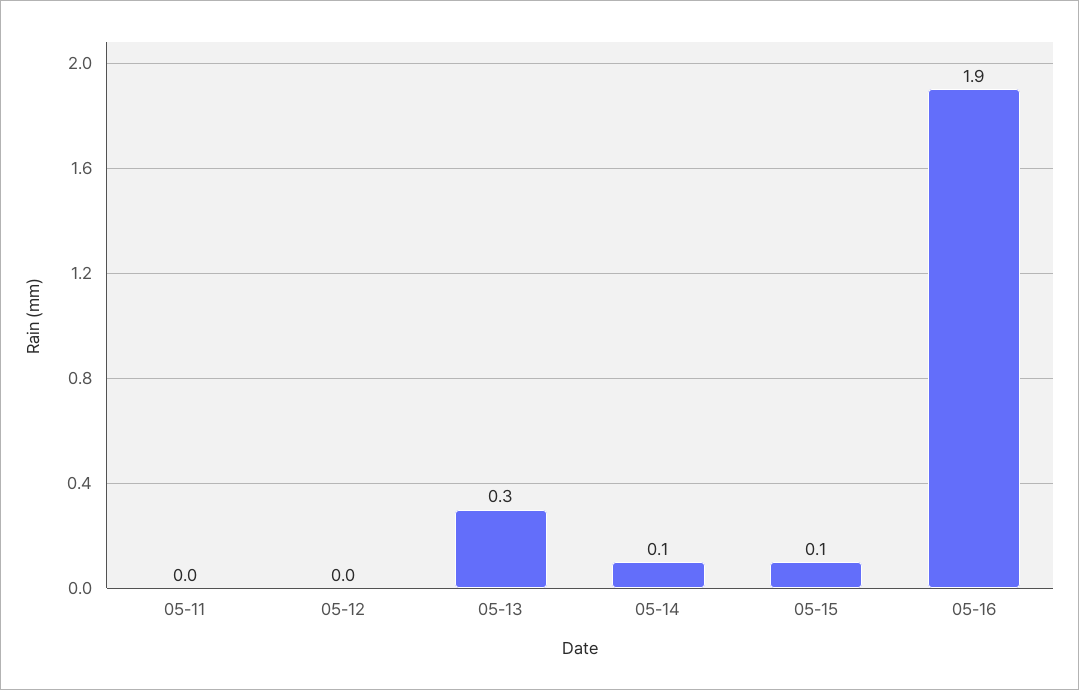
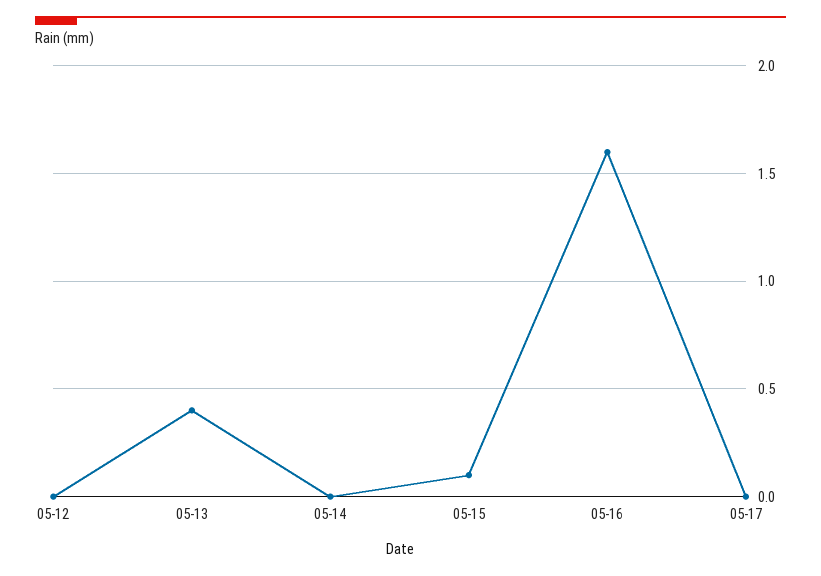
05-11: 0 -> none
05-13: 0.3 -> 0.4
05-14: 0.1 -> 0
05-16: 1.9 -> 1.6
05-17: none -> 0

